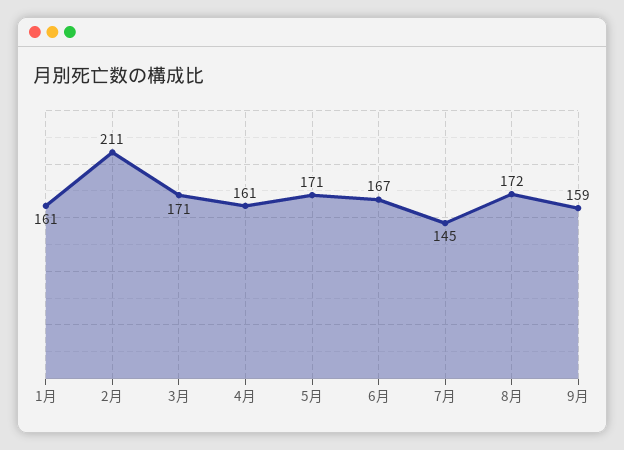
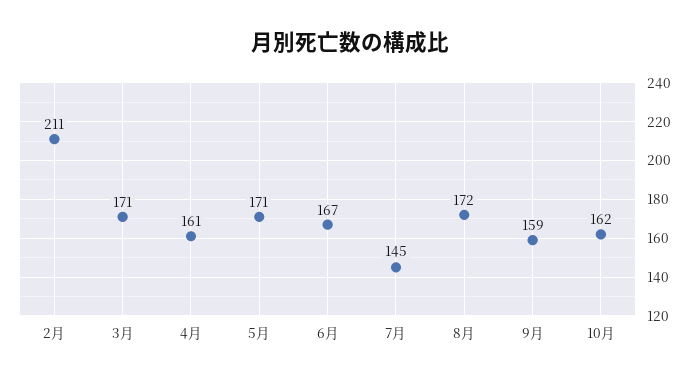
1月: 161 -> none
10月: none -> 162

